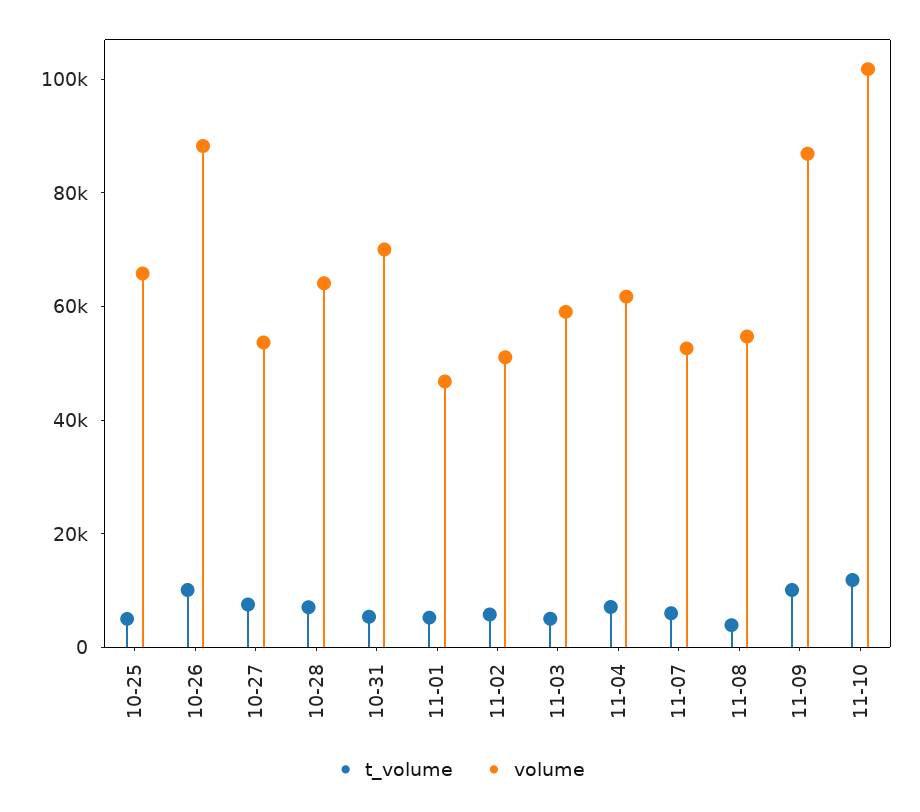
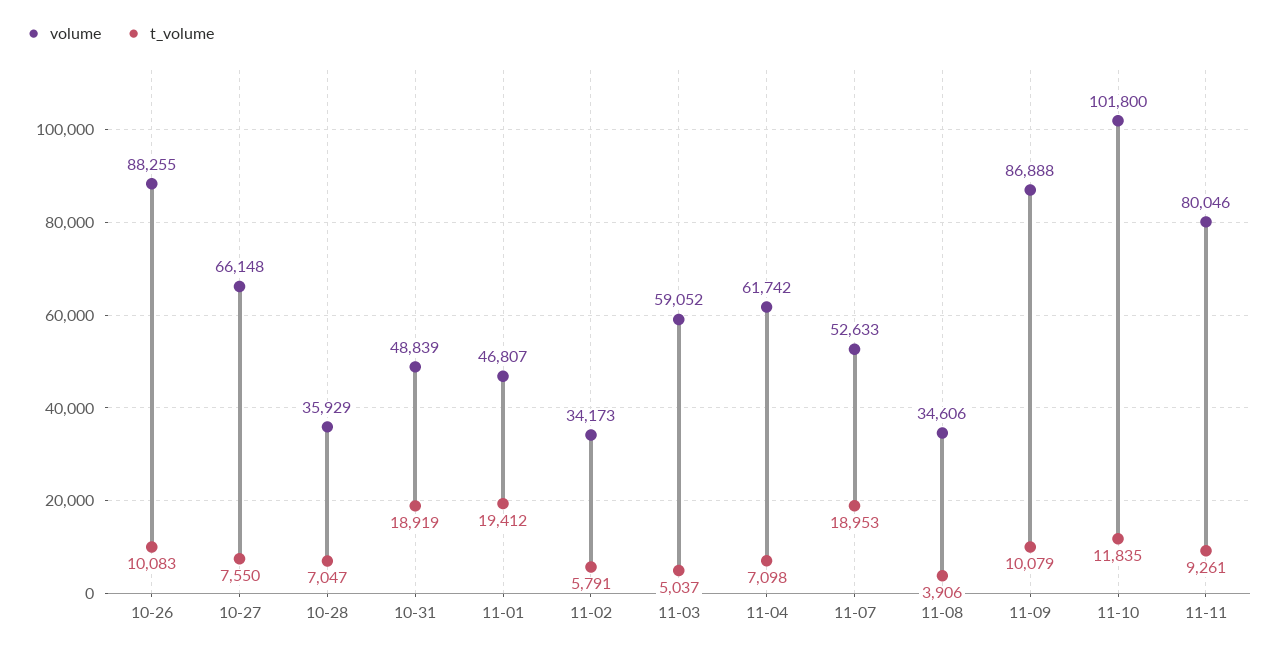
t_volume, 10-25: 5000 -> none
volume, 10-25: 65000 -> none
volume, 10-27: 55000 -> 66148
volume, 10-28: 65000 -> 35929
t_volume, 10-31: 5000 -> 18919
volume, 10-31: 70000 -> 48839
t_volume, 11-01: 5000 -> 19412
volume, 11-02: 50000 -> 34173
t_volume, 11-07: 5000 -> 18953
volume, 11-08: 55000 -> 34606
volume, 11-11: none -> 80046
t_volume, 11-11: none -> 9261

